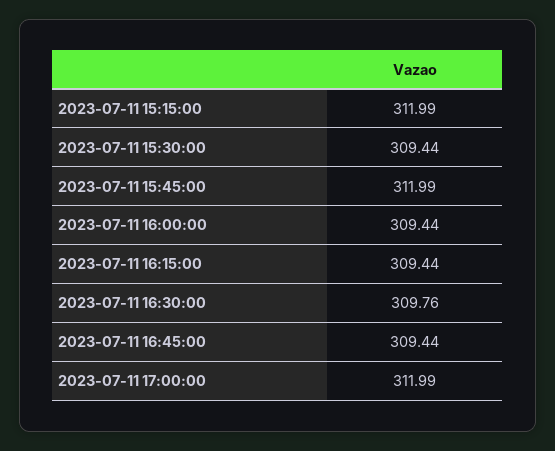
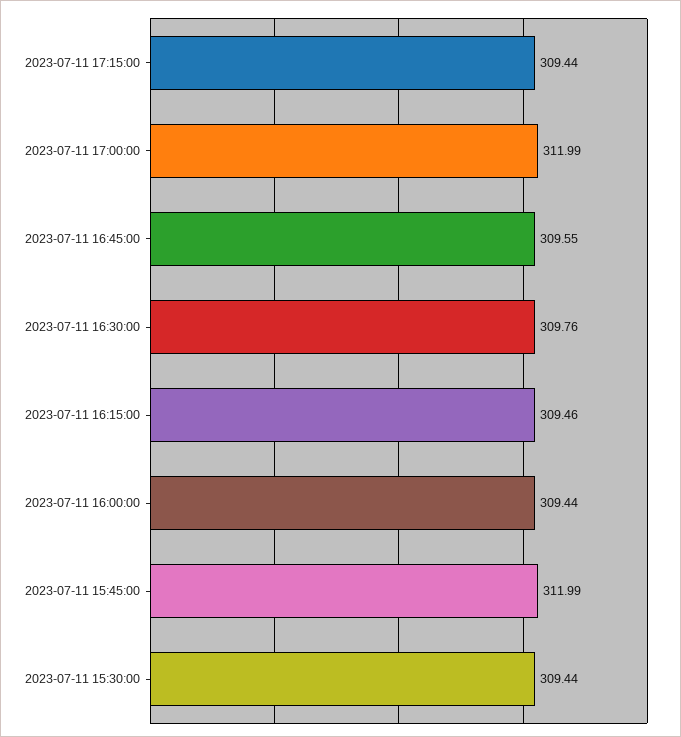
2023-07-11 15:15:00: 311.99 -> none
2023-07-11 16:15:00: 309.44 -> 309.46
2023-07-11 16:45:00: 309.44 -> 309.55
2023-07-11 17:15:00: none -> 309.44

